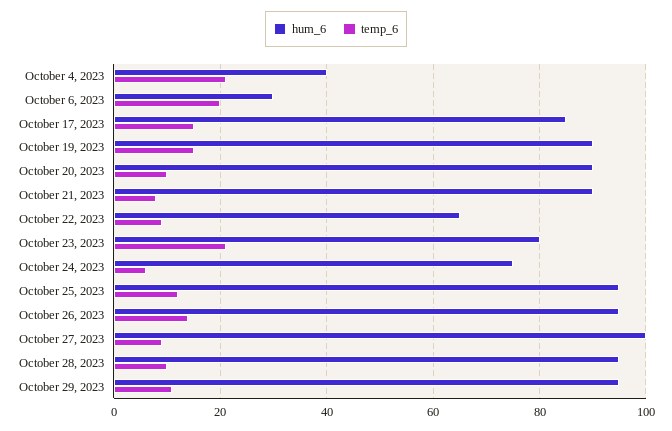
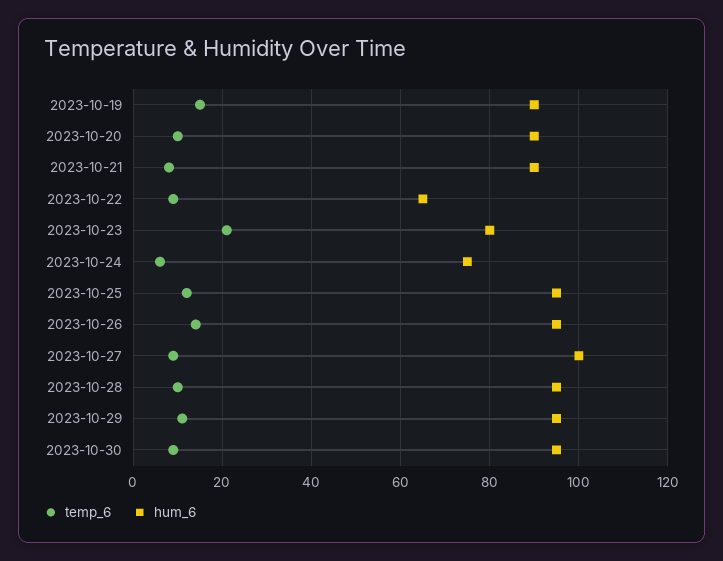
hum_6, October 4, 2023: 40 -> none
temp_6, October 4, 2023: 20 -> none
hum_6, October 6, 2023: 30 -> none
temp_6, October 6, 2023: 20 -> none
hum_6, October 17, 2023: 85 -> none
temp_6, October 17, 2023: 15 -> none
temp_6, 2023-10-30: none -> 10
hum_6, 2023-10-30: none -> 95

